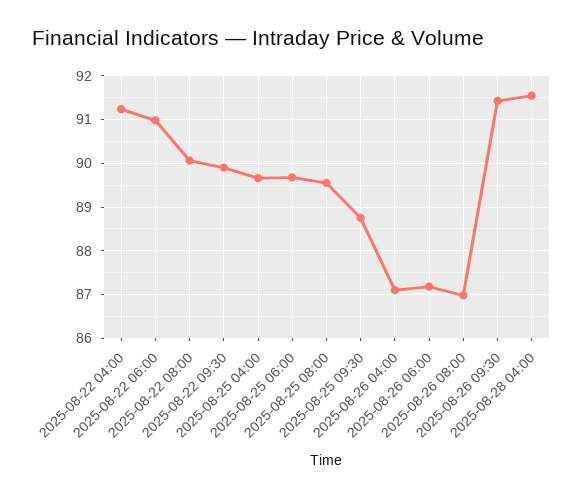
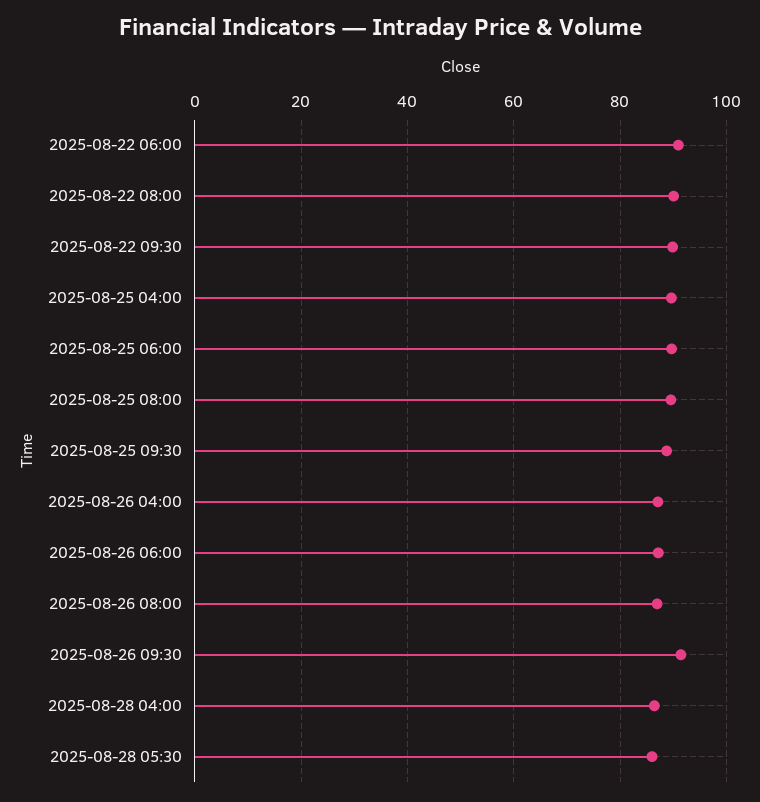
2025-08-22 04:00: 91.2 -> none
2025-08-28 04:00: 91.6 -> 86
2025-08-28 05:30: none -> 86

